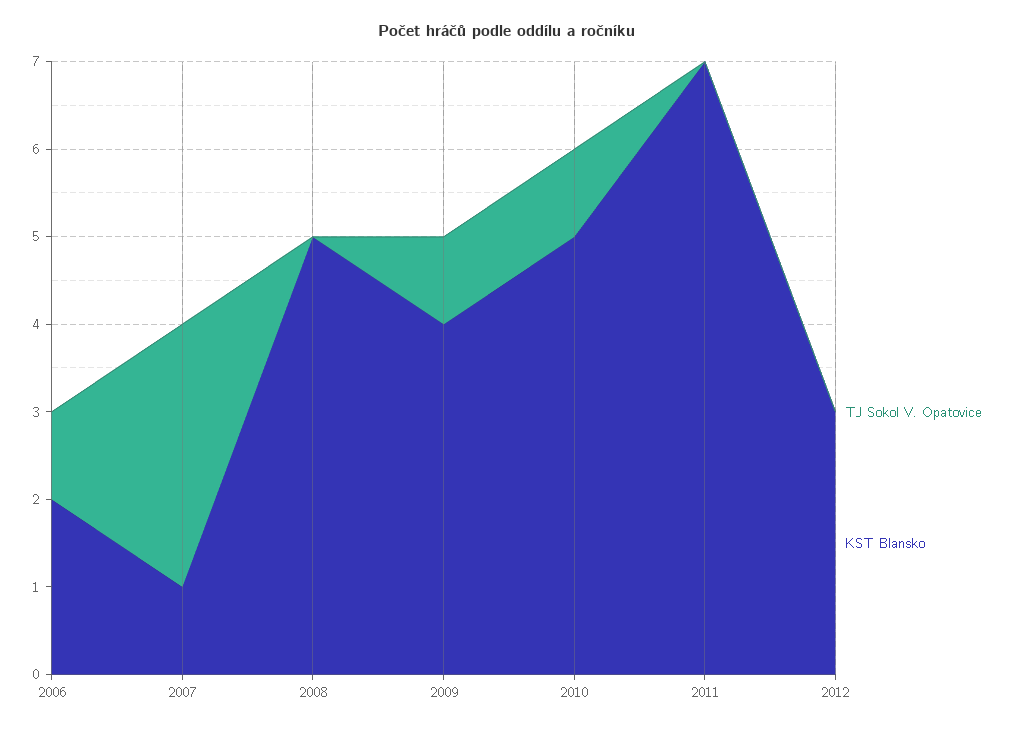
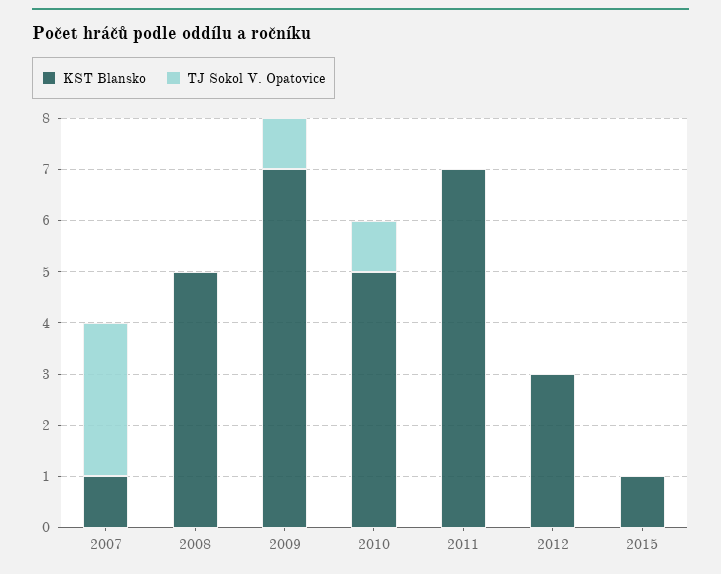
TJ Sokol V. Opatovice, 2006: 1 -> none
KST Blansko, 2006: 2 -> none
KST Blansko, 2009: 4 -> 7
KST Blansko, 2015: none -> 1
TJ Sokol V. Opatovice, 2015: none -> 0

